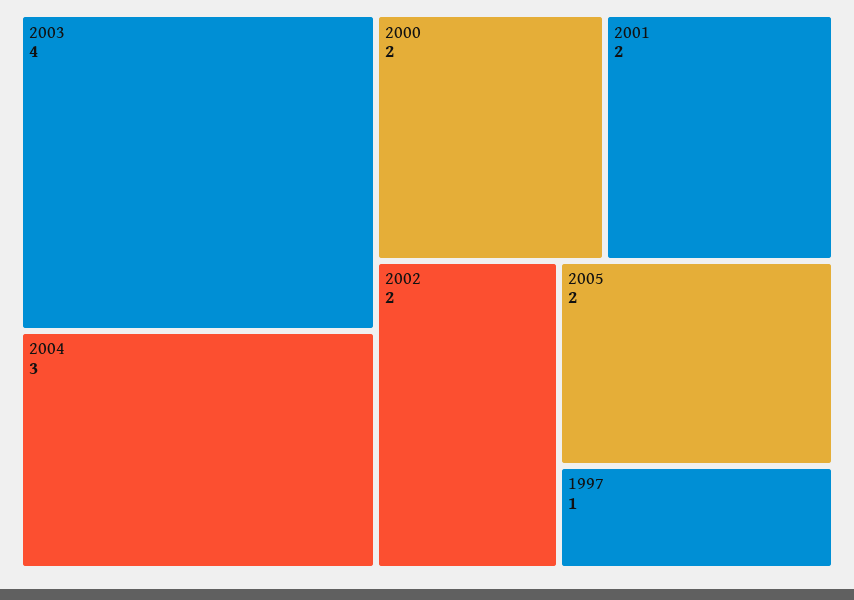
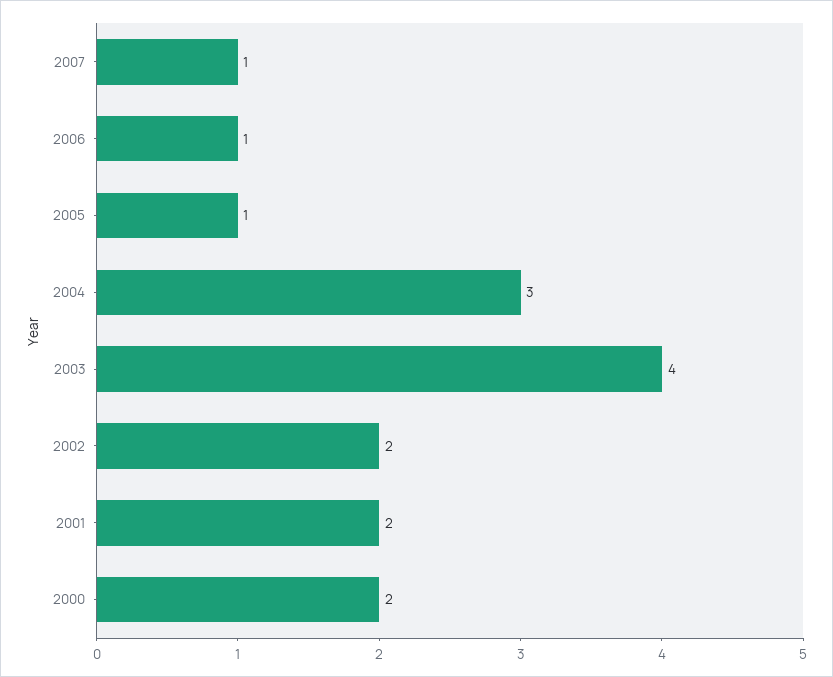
2005: 2 -> 1
1997: 1 -> none
2007: none -> 1
2006: none -> 1

